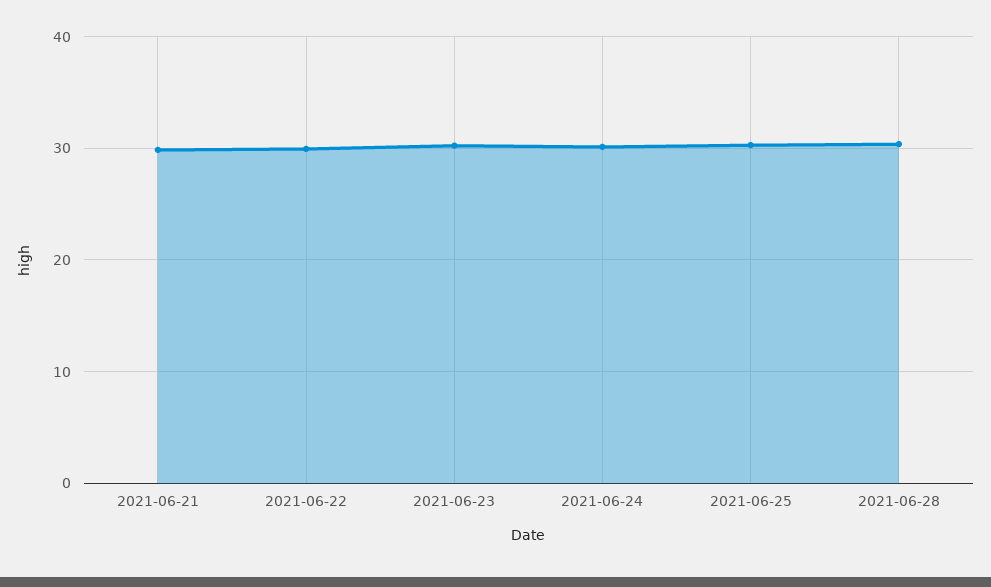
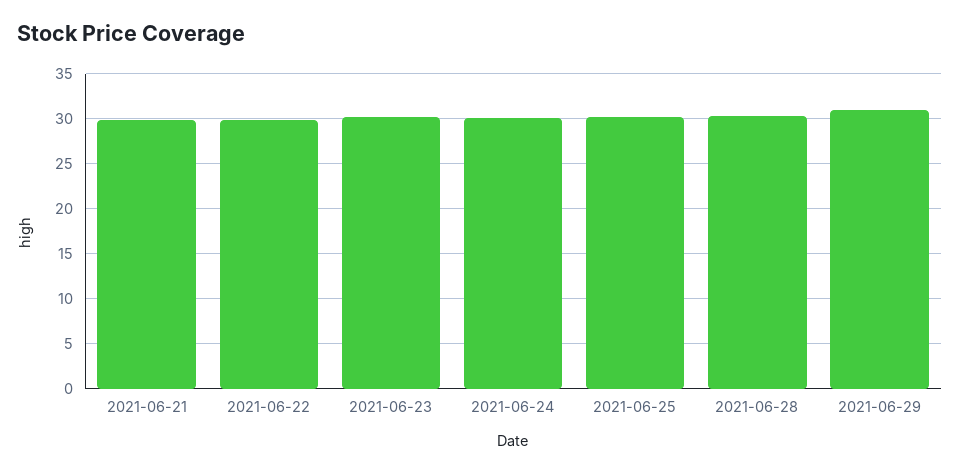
2021-06-29: none -> 31

